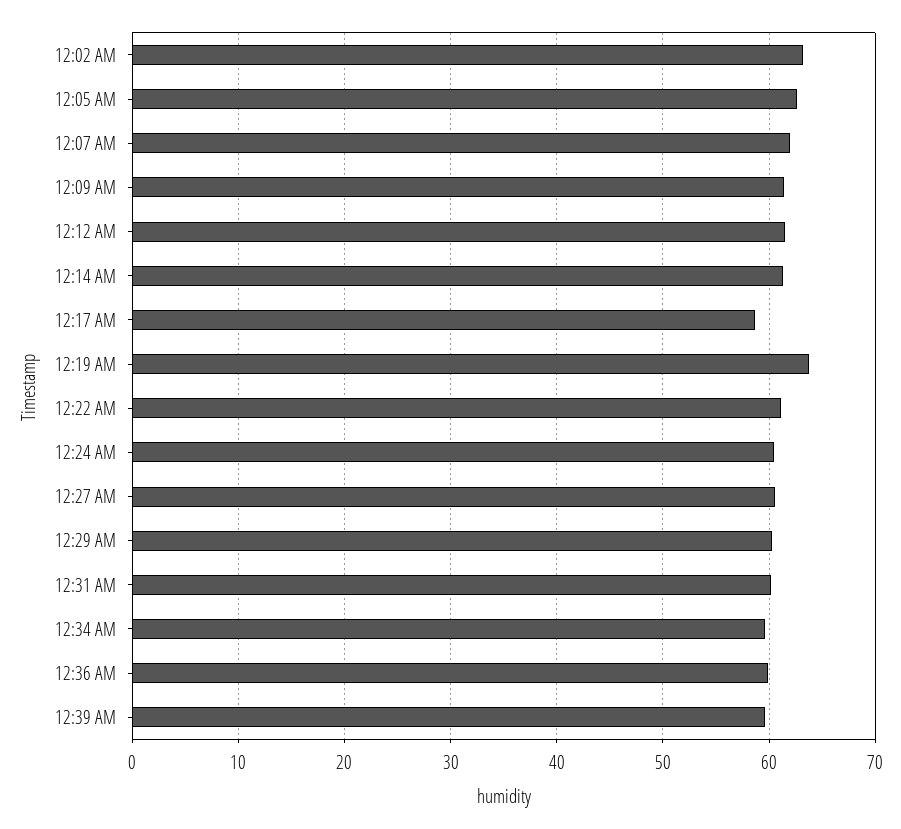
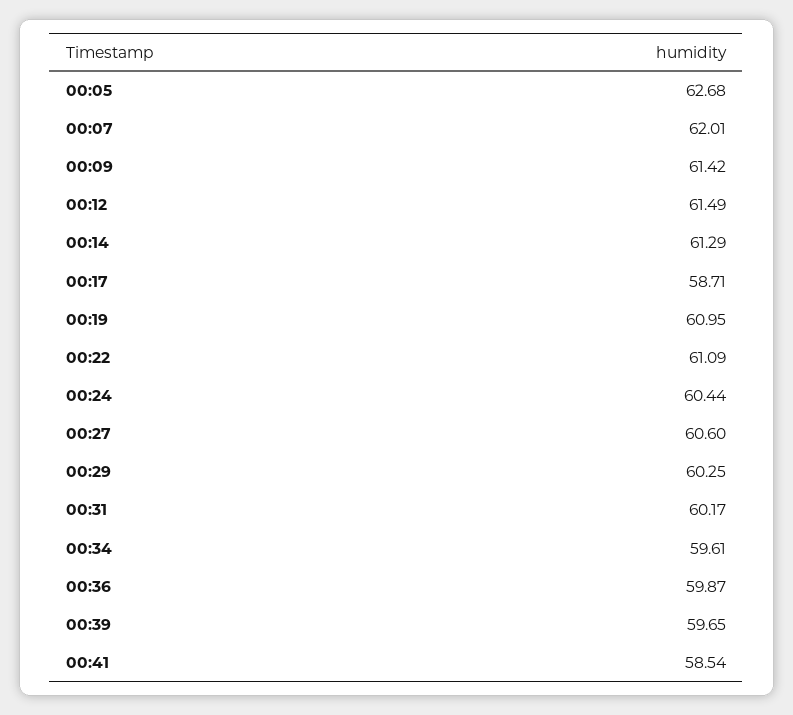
12:02 AM: 63 -> none
12:19 AM: 64 -> 60.95
00:41: none -> 58.54

